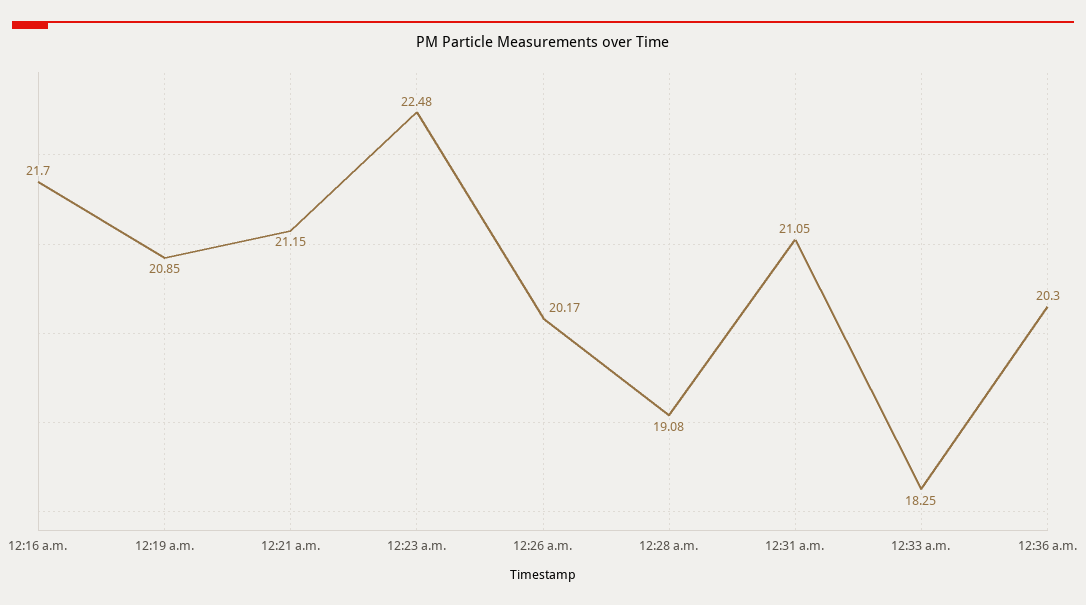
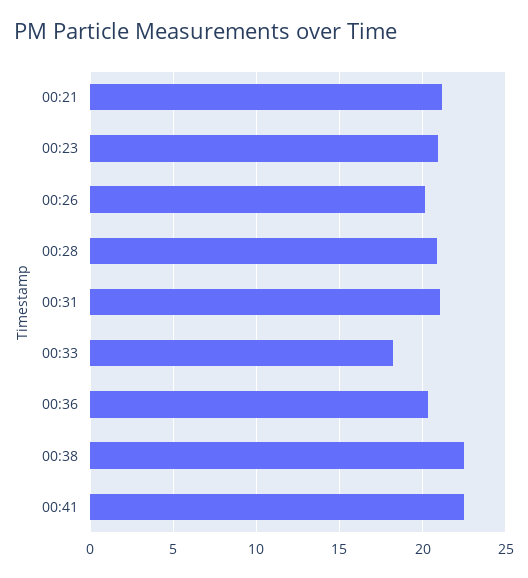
12:16 a.m.: 21.7 -> none
12:19 a.m.: 20.85 -> none
12:23 a.m.: 22.48 -> 21
12:28 a.m.: 19.08 -> 21
00:38: none -> 22.5
00:41: none -> 22.5

